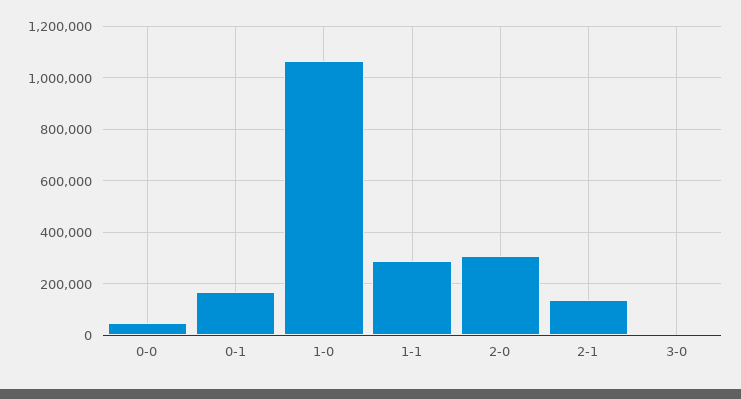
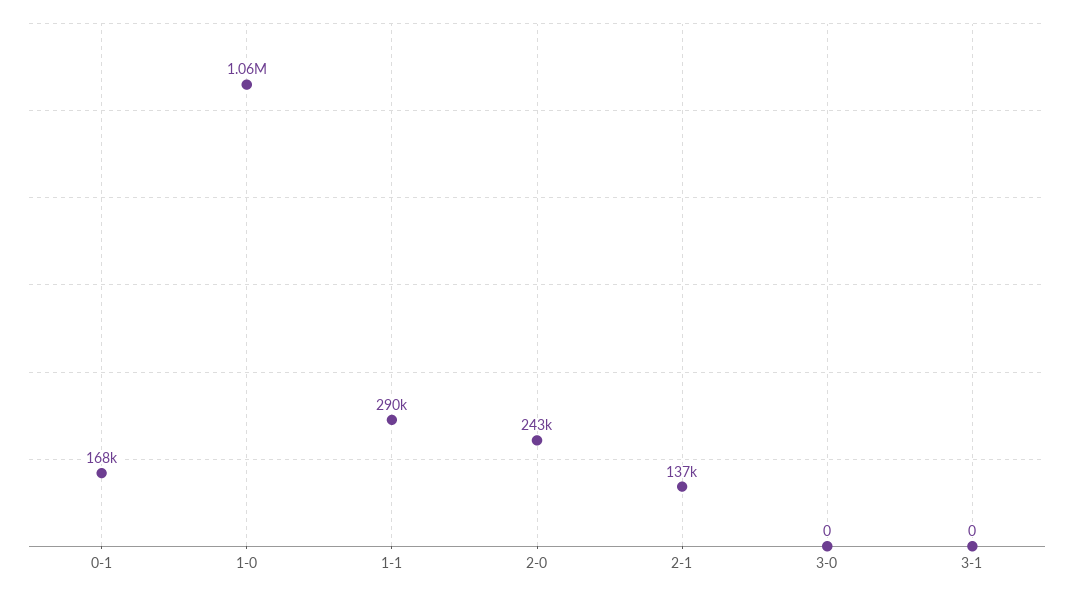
0-0: 50000 -> none
2-0: 300000 -> 243000
3-1: none -> 0

